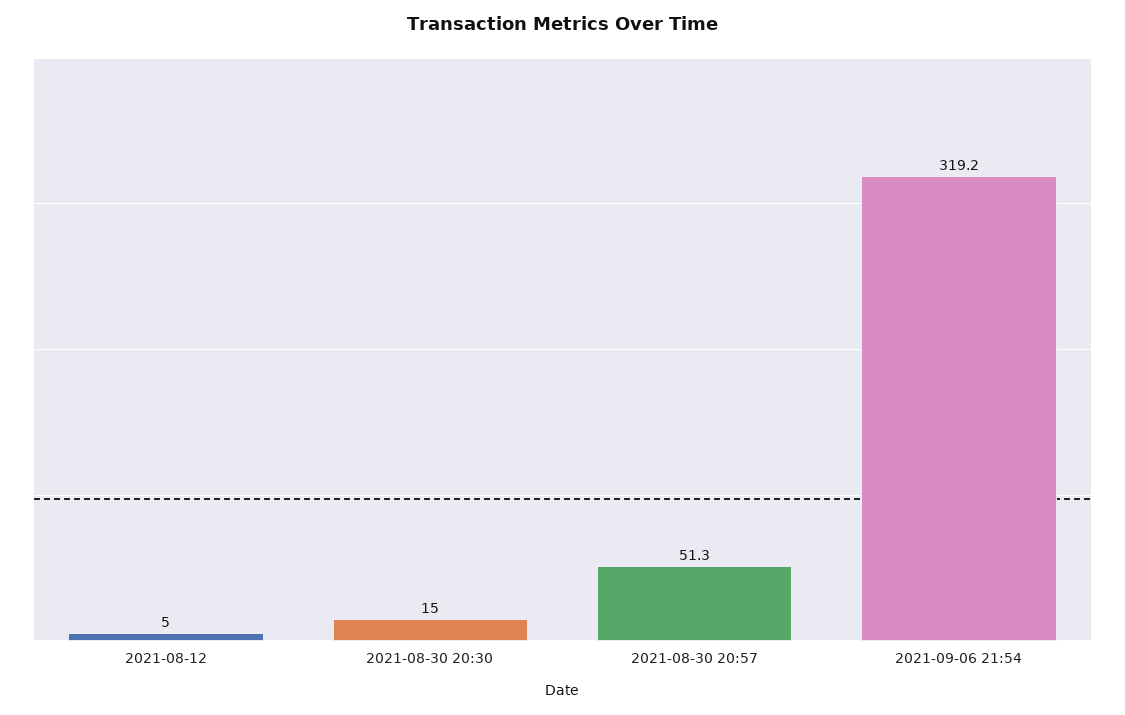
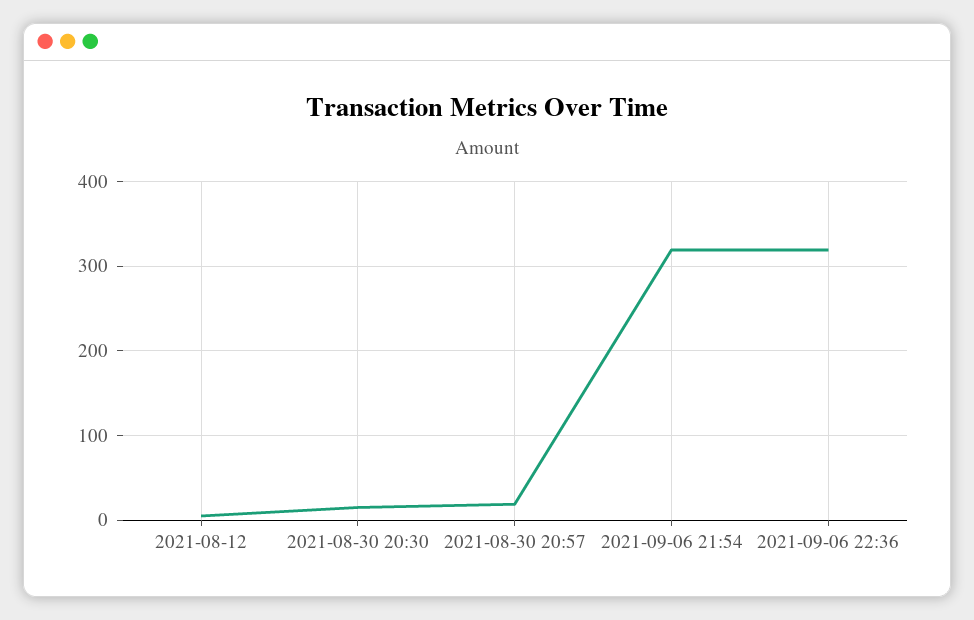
2021-08-30 20:57: 51.3 -> 20
2021-09-06 22:36: none -> 320

